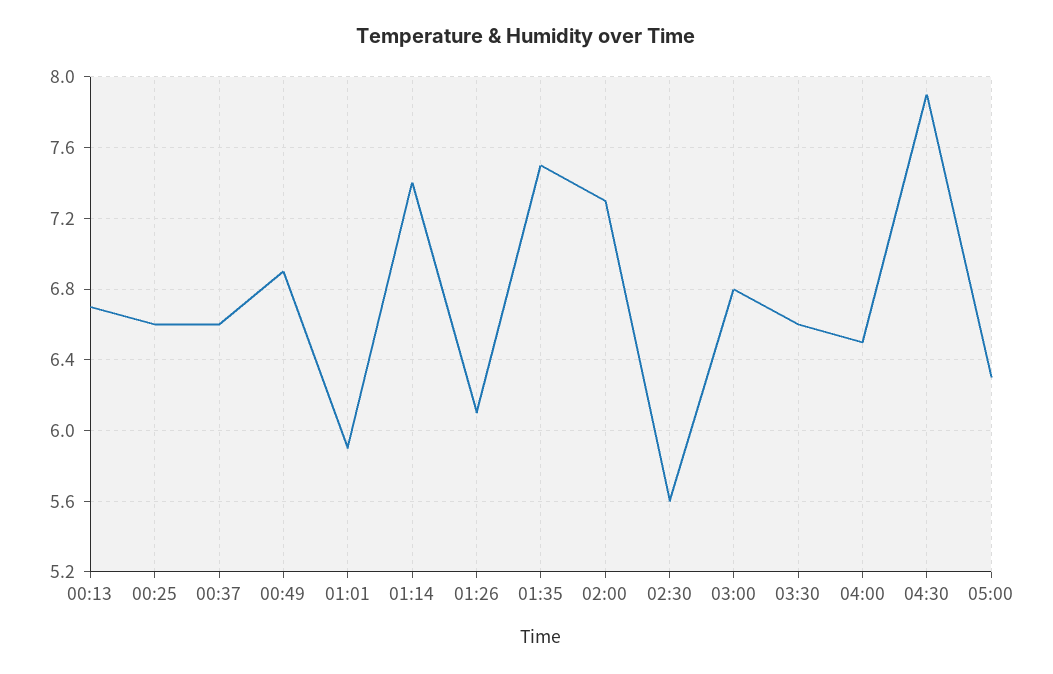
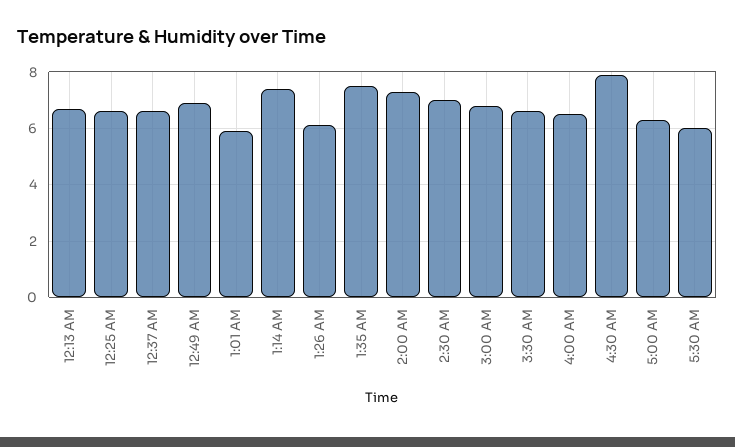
02:30: 5.6 -> 7
5:30 AM: none -> 6

